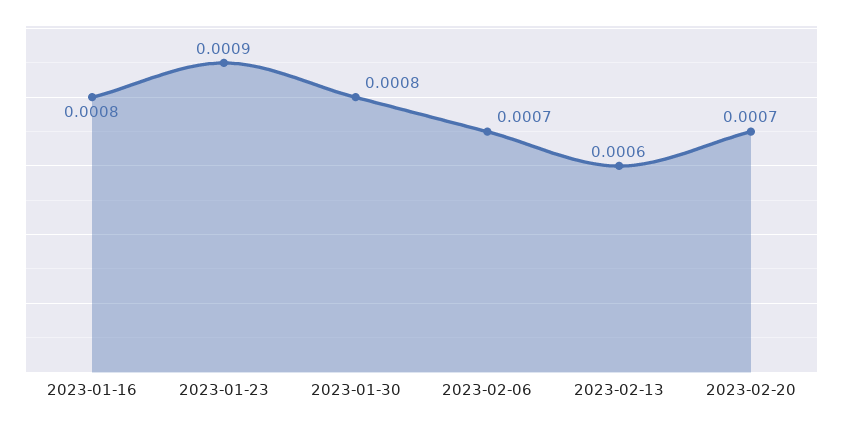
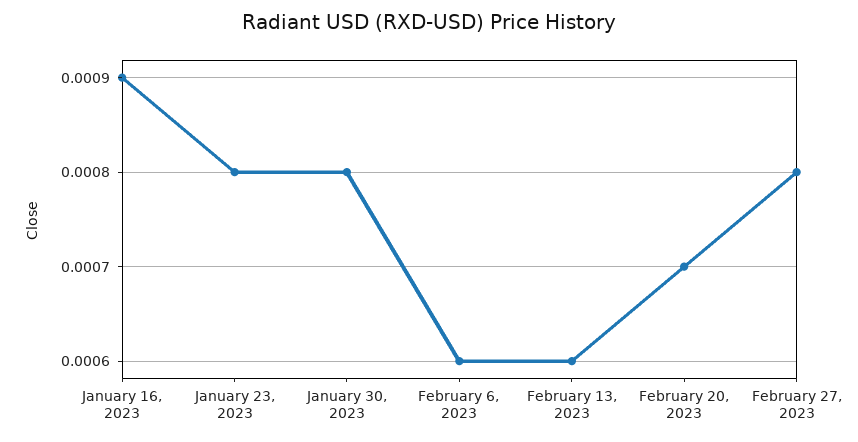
2023-01-16: 0.0008 -> 0.0009
2023-01-23: 0.0009 -> 0.0008
2023-02-06: 0.0007 -> 0.0006
February 27, 2023: none -> 0.0008

